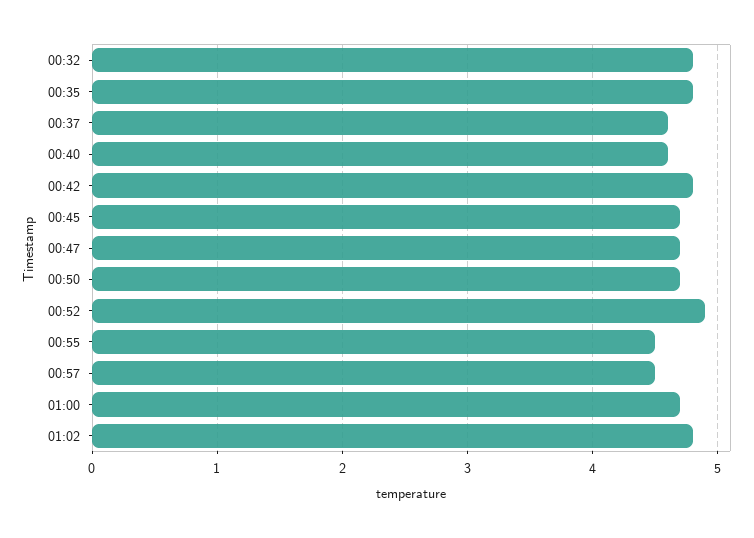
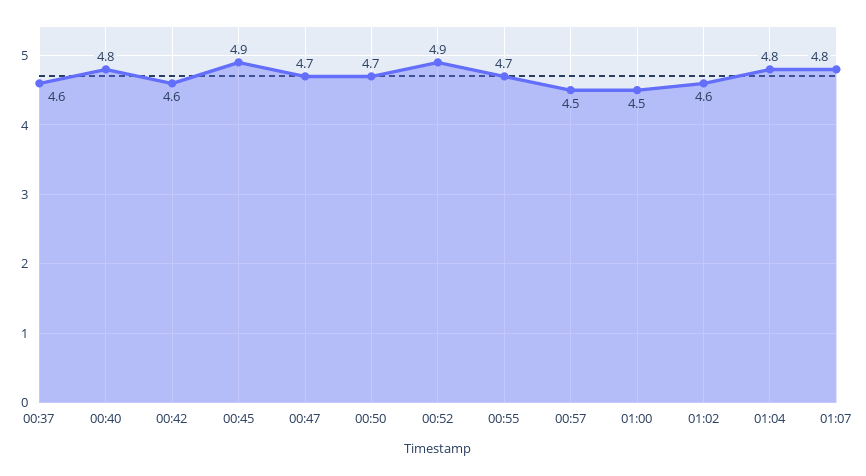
00:32: 4.8 -> none
00:35: 4.8 -> none
00:40: 4.6 -> 4.8
00:42: 4.8 -> 4.6
00:45: 4.7 -> 4.9
00:55: 4.5 -> 4.7
01:00: 4.7 -> 4.5
01:02: 4.8 -> 4.6
01:04: none -> 4.8
01:07: none -> 4.8

